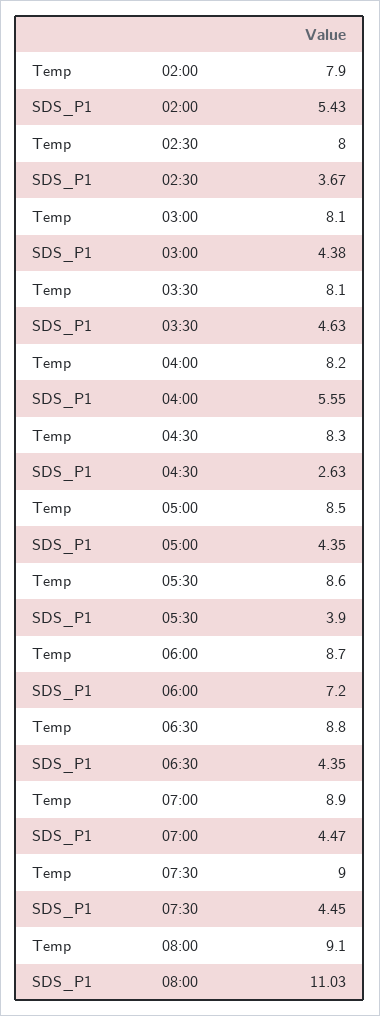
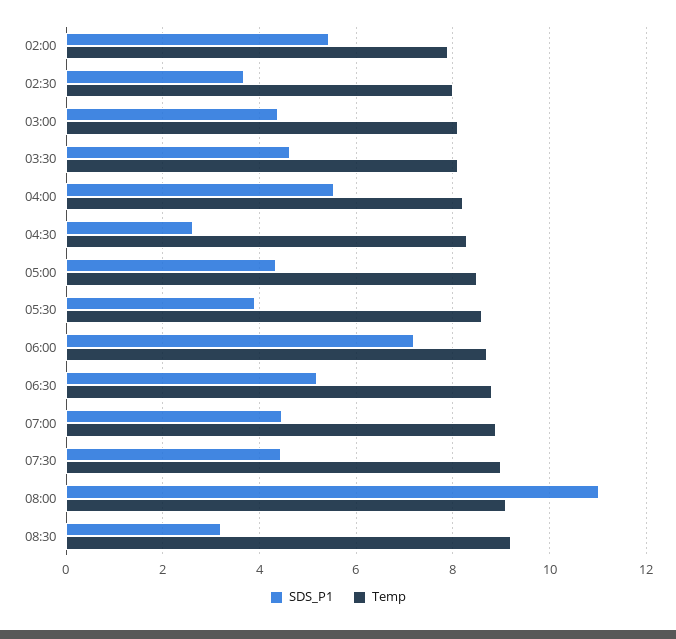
SDS_P1, 06:30: 4.35 -> 5.2
SDS_P1, 08:30: none -> 3.2
Temp, 08:30: none -> 9.2

